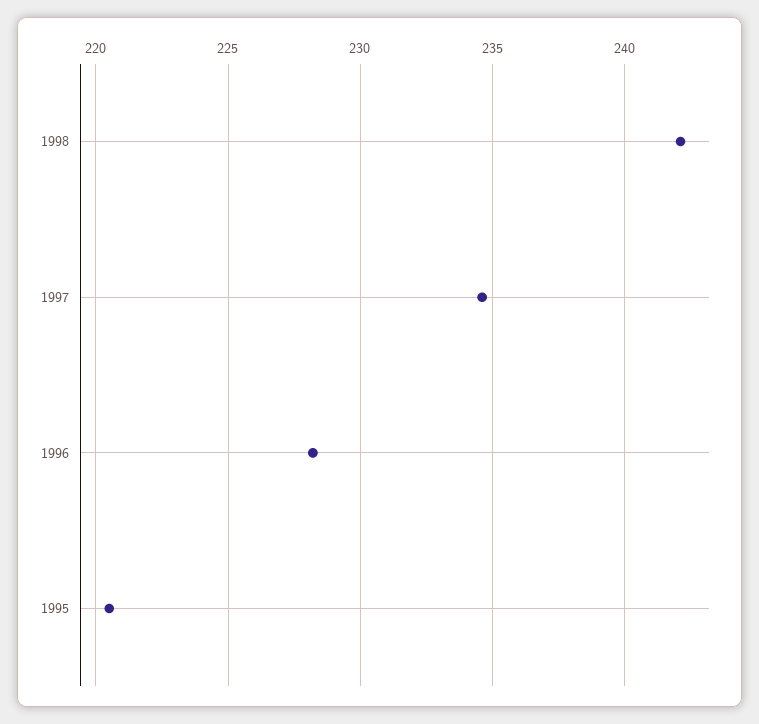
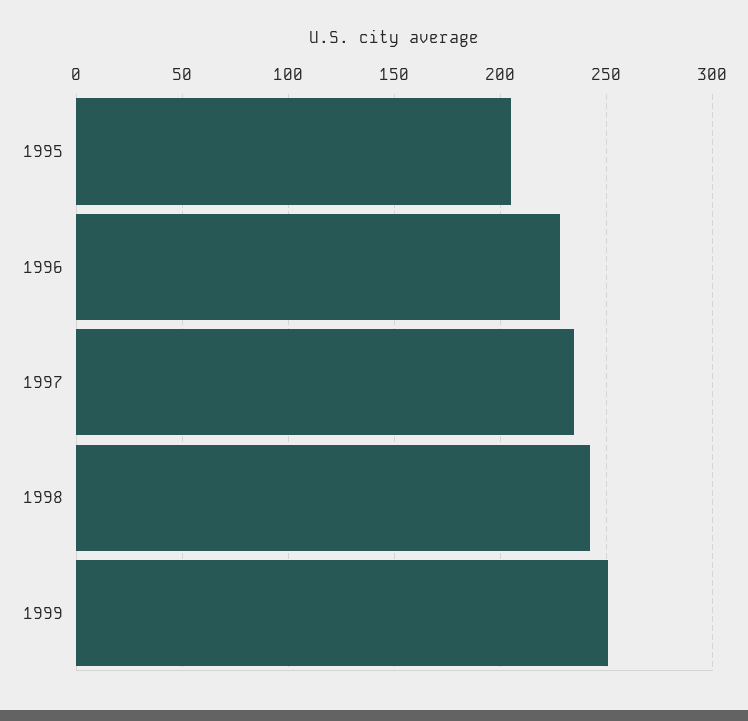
1995: 220.5 -> 205
1999: none -> 250

